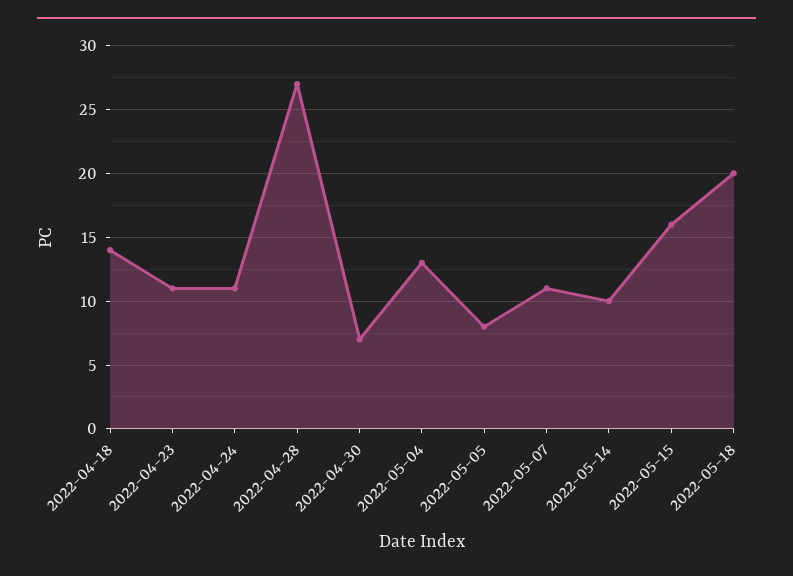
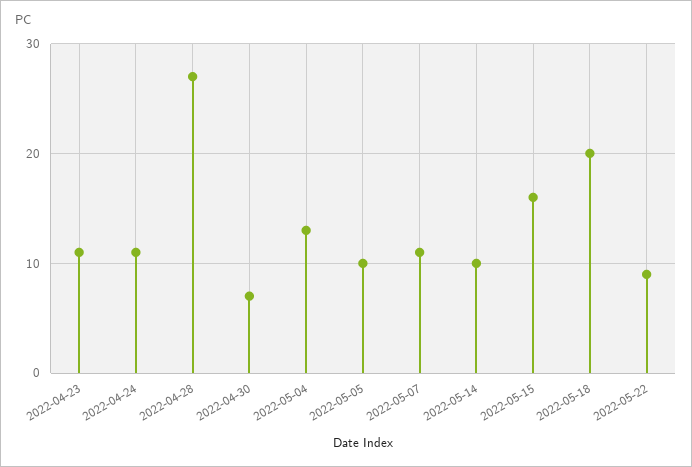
2022-04-18: 14 -> none
2022-05-05: 8 -> 10
2022-05-22: none -> 9

